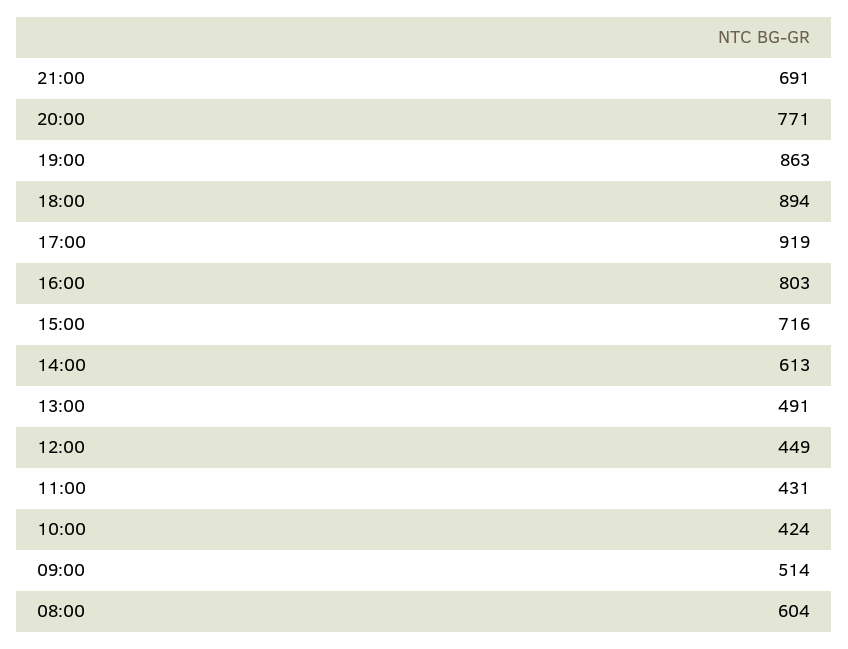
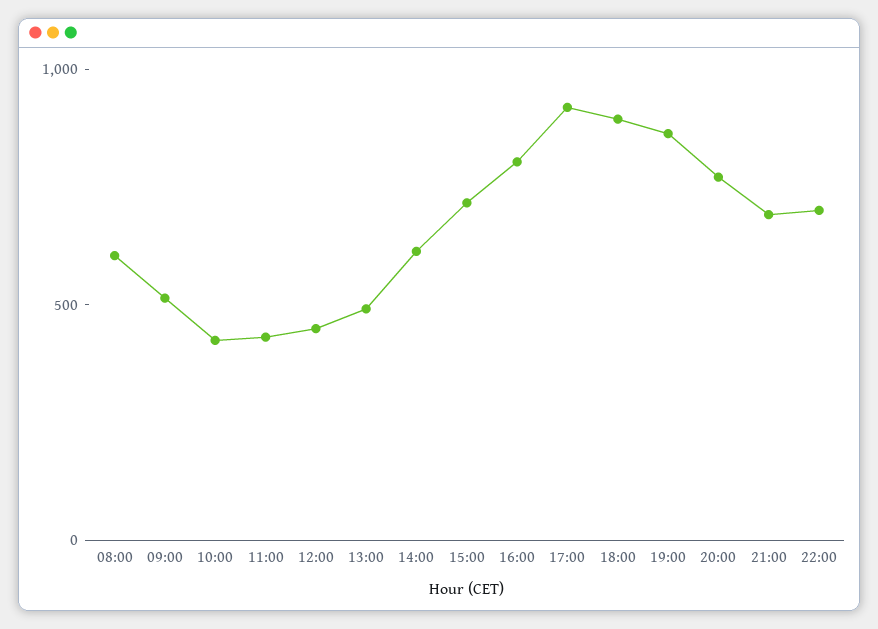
22:00: none -> 700

